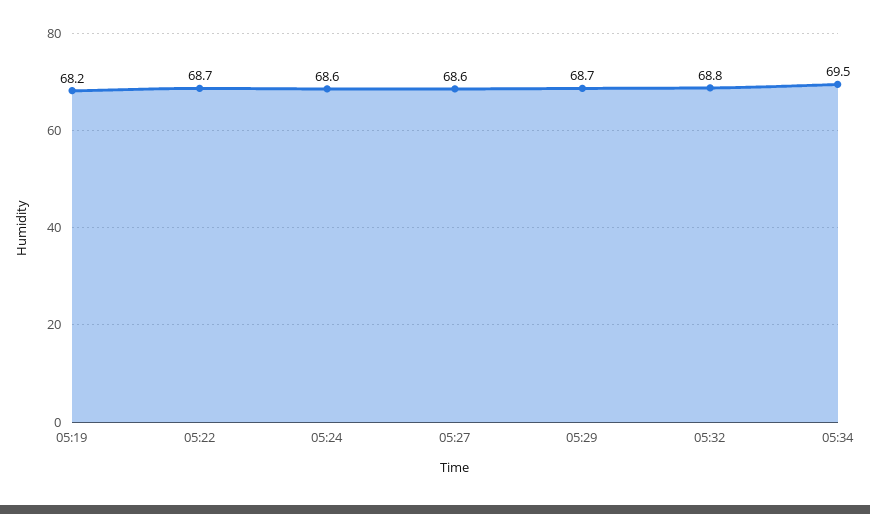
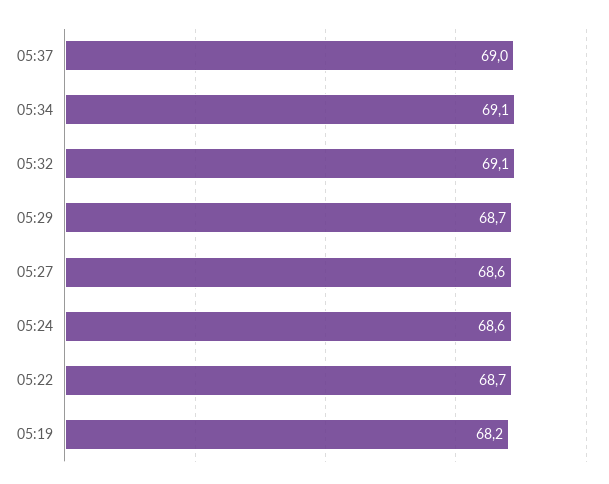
05:32: 68.8 -> 69.1
05:34: 69.5 -> 69.1
05:37: none -> 69

